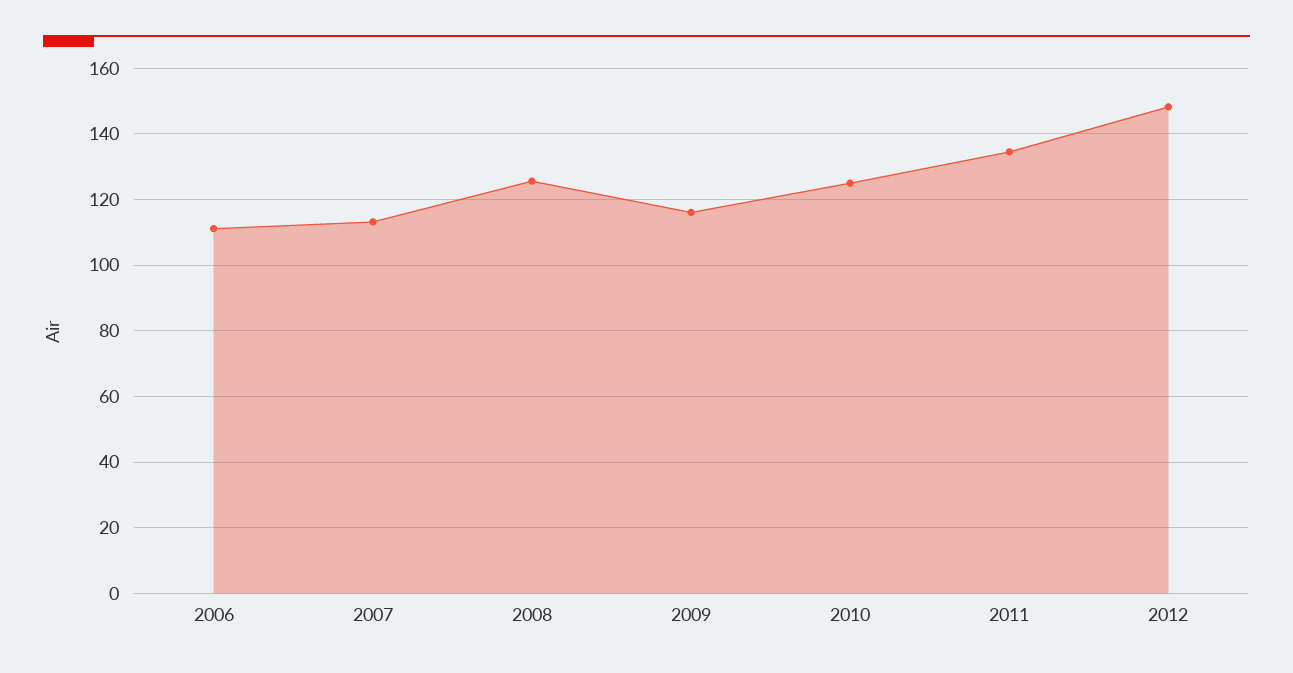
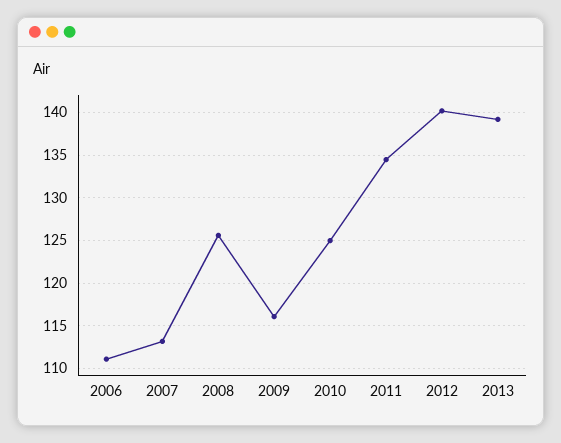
2012: 148 -> 140
2013: none -> 139

